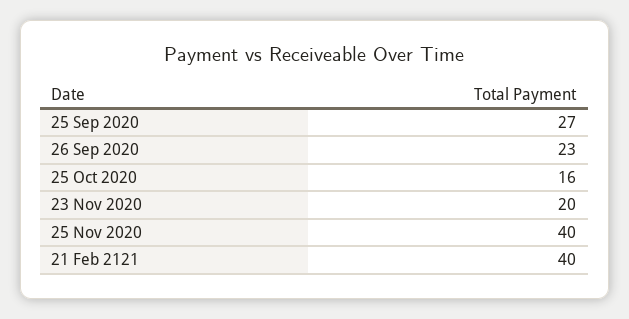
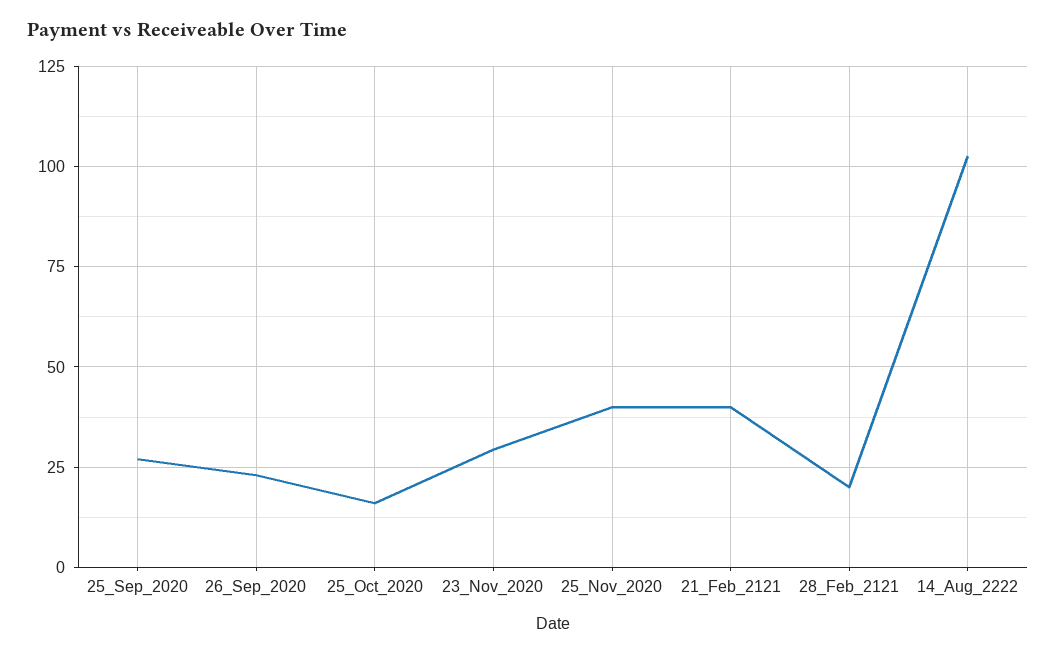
23 Nov 2020: 20 -> 30
28_Feb_2121: none -> 20
14_Aug_2222: none -> 102.5

